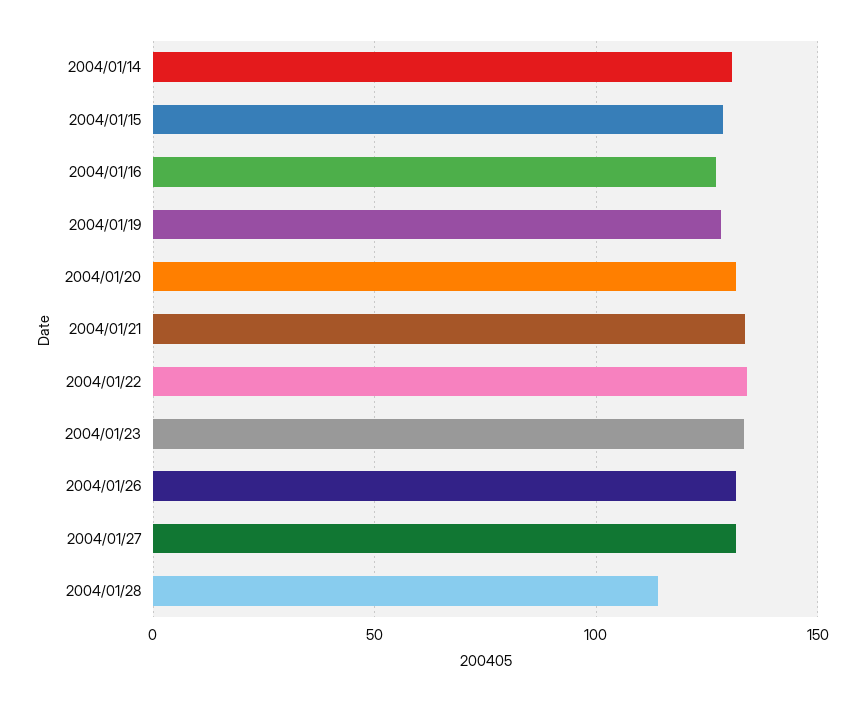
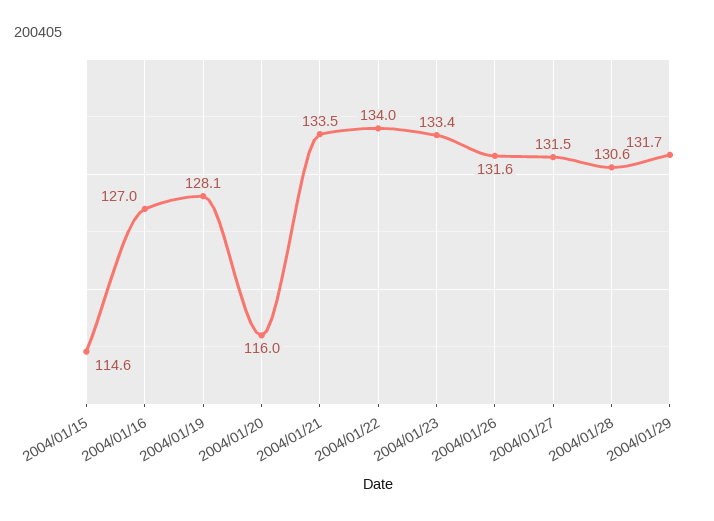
2004/01/14: 130 -> none
2004/01/15: 130 -> 114.6
2004/01/20: 130 -> 116
2004/01/28: 115 -> 130.6
2004/01/29: none -> 131.7

